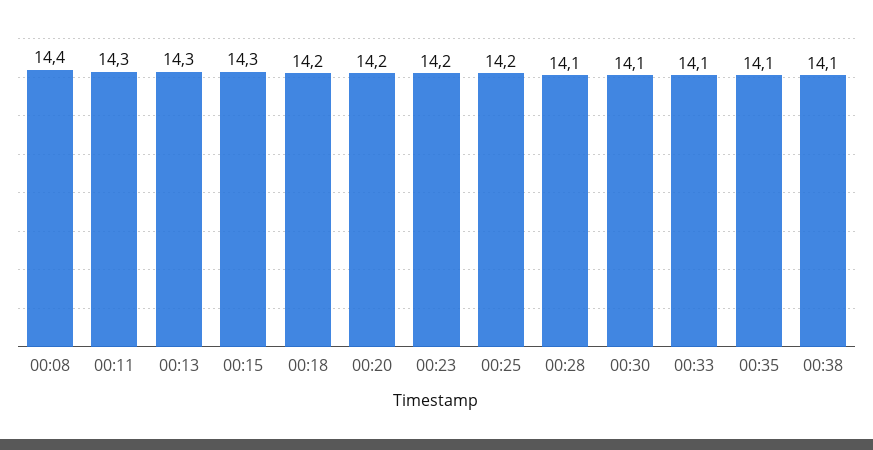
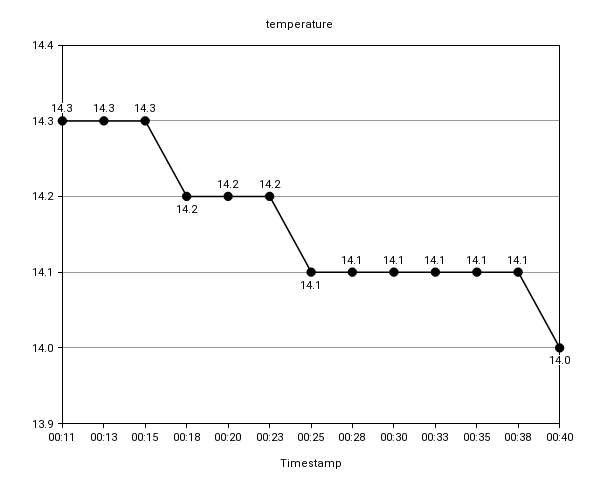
00:08: 14.4 -> none
00:25: 14.2 -> 14.1
00:40: none -> 14

